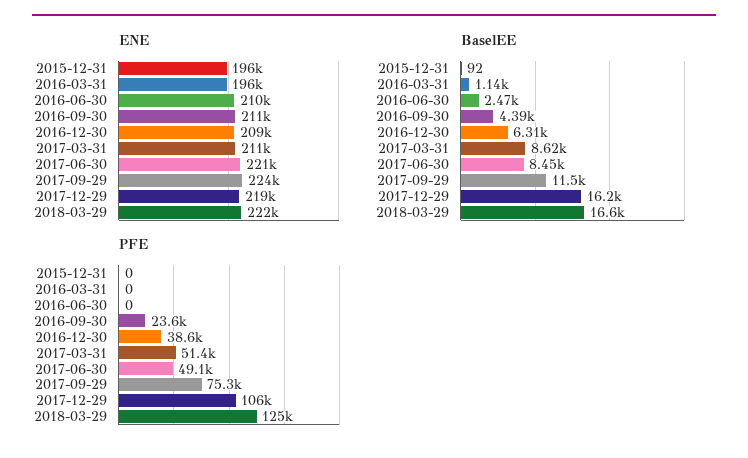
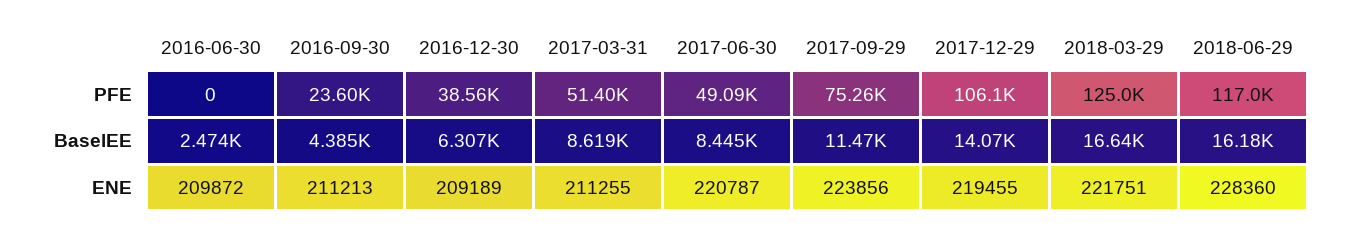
ENE, 2015-12-31: 196000 -> none
ENE, 2016-03-31: 196000 -> none
BaselEE, 2015-12-31: 92 -> none
BaselEE, 2016-03-31: 1140 -> none
BaselEE, 2017-12-29: 16200 -> 14070
PFE, 2015-12-31: 0 -> none
PFE, 2016-03-31: 0 -> none
PFE, 2018-06-29: none -> 117000
BaselEE, 2018-06-29: none -> 16180
ENE, 2018-06-29: none -> 228360

